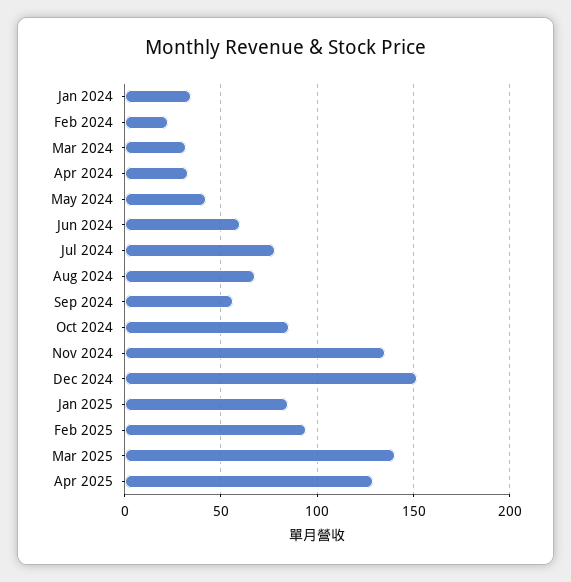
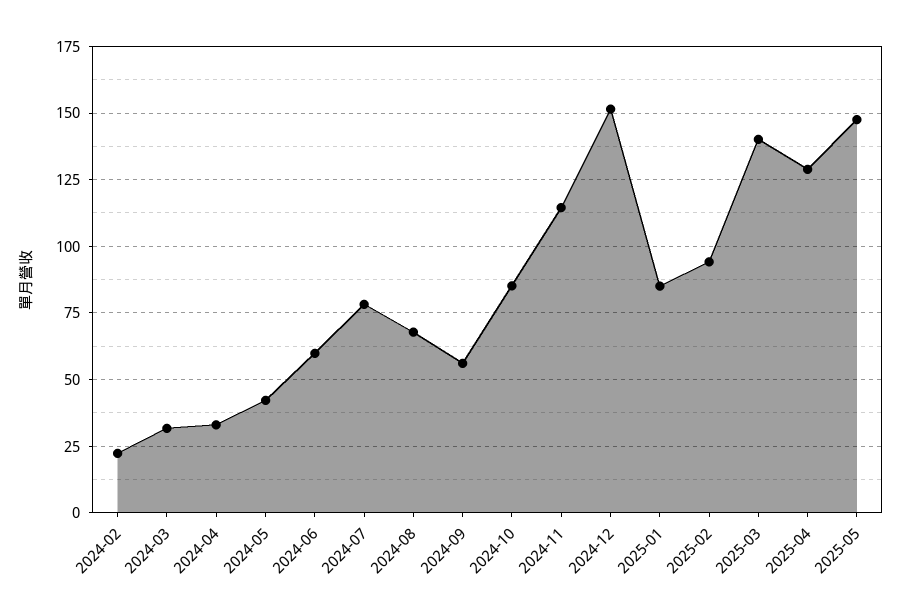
Jan 2024: 35 -> none
Nov 2024: 135 -> 115
2025-05: none -> 147.5

